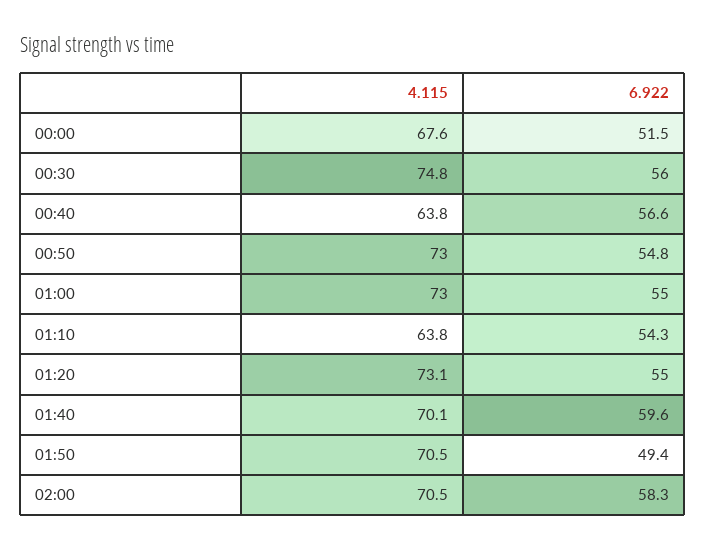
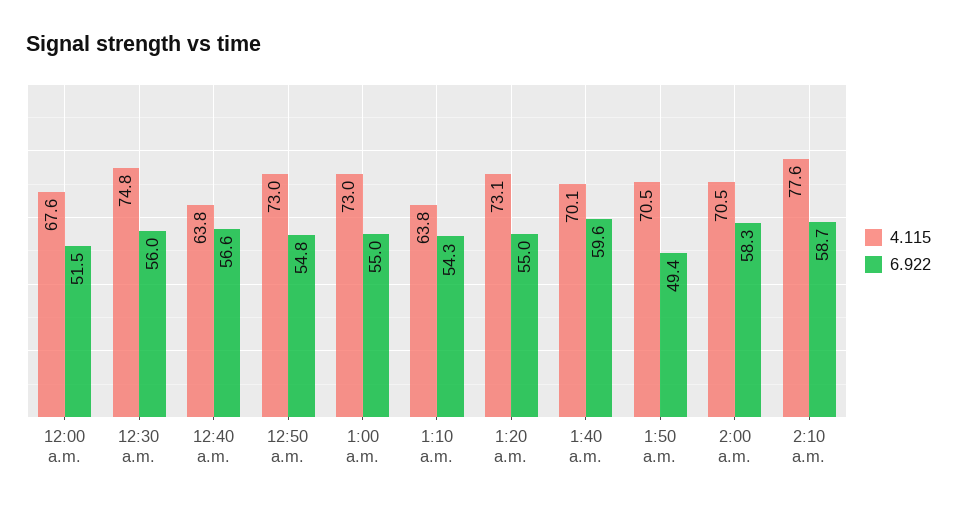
4.115, 2:10 a.m.: none -> 77.6
6.922, 2:10 a.m.: none -> 58.7

